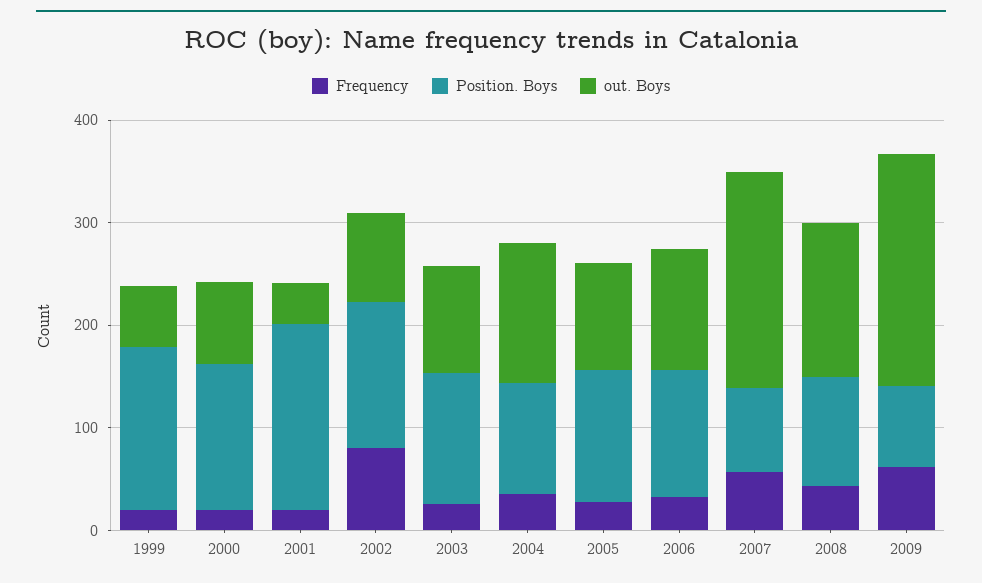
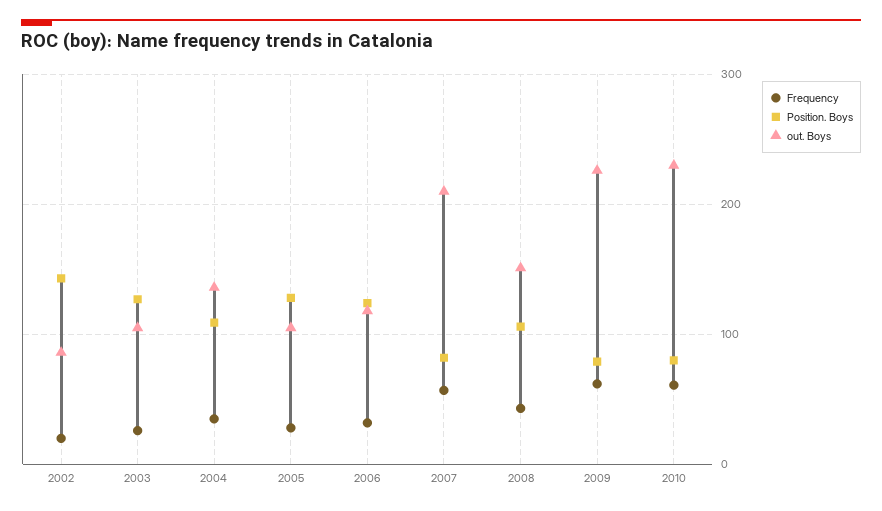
Frequency, 1999: 20 -> none
Position. Boys, 1999: 160 -> none
out. Boys, 1999: 60 -> none
Frequency, 2000: 20 -> none
Position. Boys, 2000: 140 -> none
out. Boys, 2000: 80 -> none
Frequency, 2001: 20 -> none
Position. Boys, 2001: 180 -> none
out. Boys, 2001: 40 -> none
Frequency, 2002: 80 -> 20
Frequency, 2010: none -> 60
Position. Boys, 2010: none -> 80
out. Boys, 2010: none -> 230

